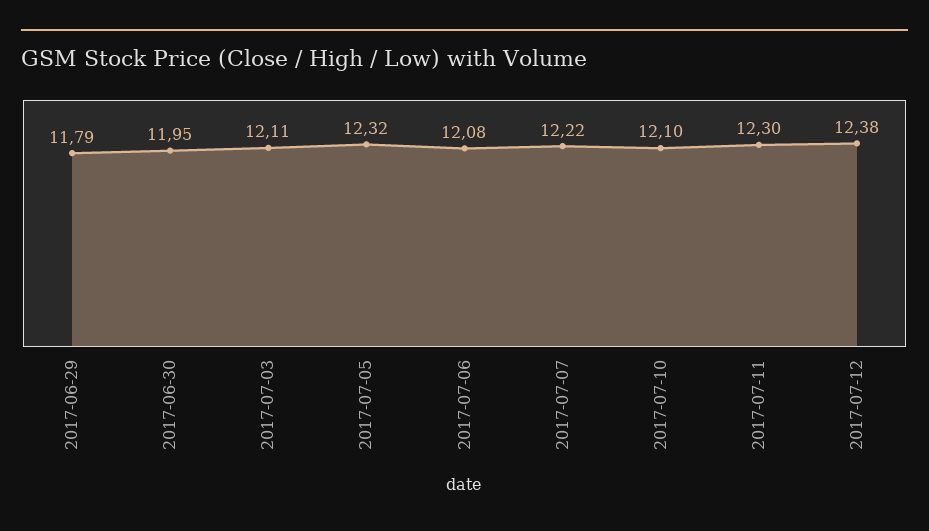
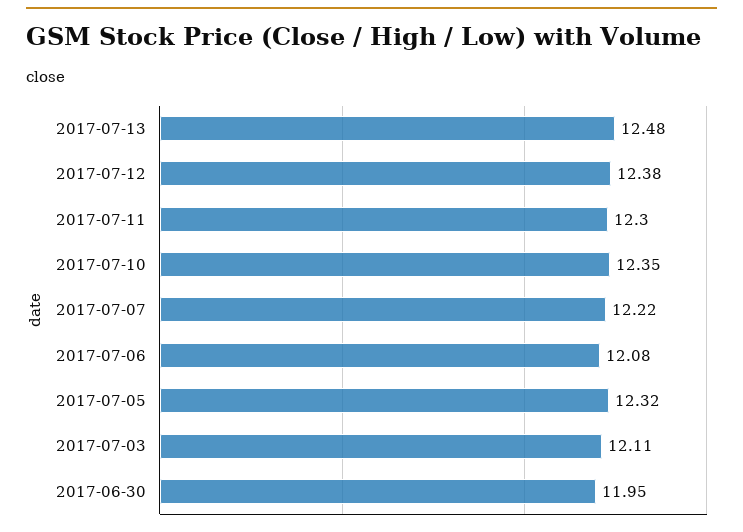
2017-06-29: 11.79 -> none
2017-07-10: 12.1 -> 12.35
2017-07-13: none -> 12.48

